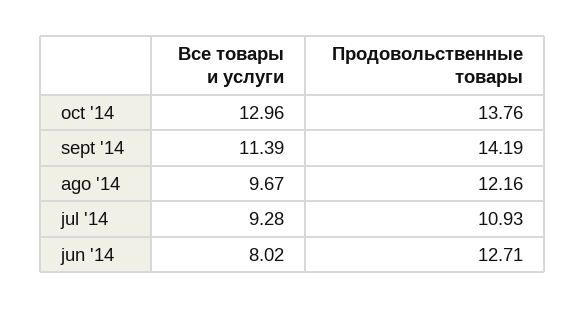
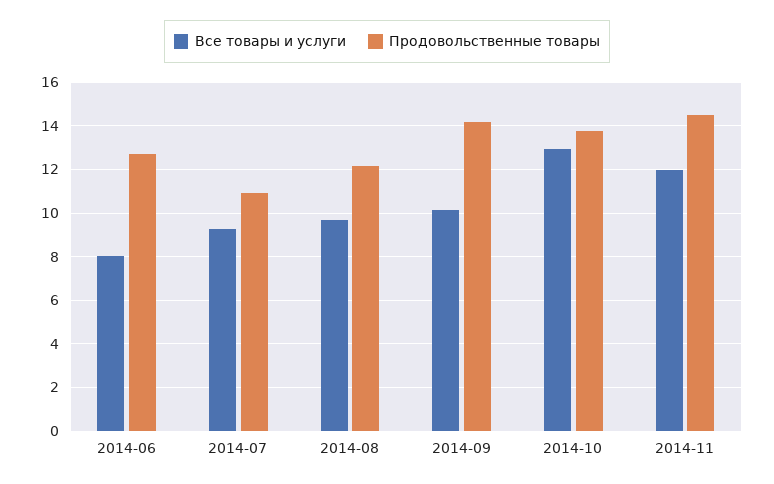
Все товары и услуги, sept '14: 11.39 -> 10
Все товары и услуги, 2014-11: none -> 12
Продовольственные товары, 2014-11: none -> 14.5

